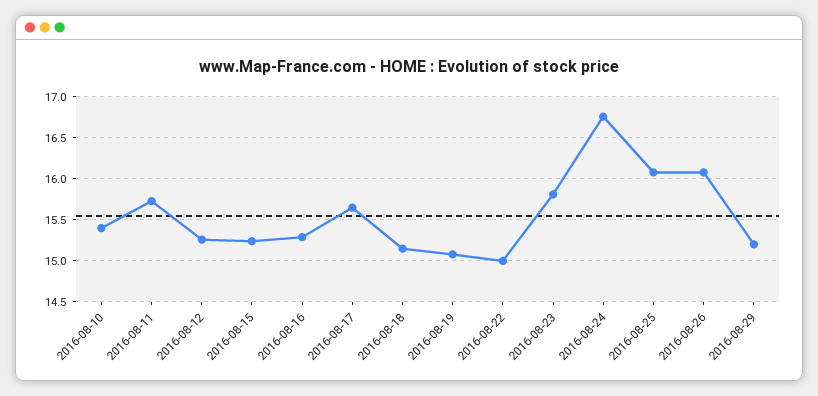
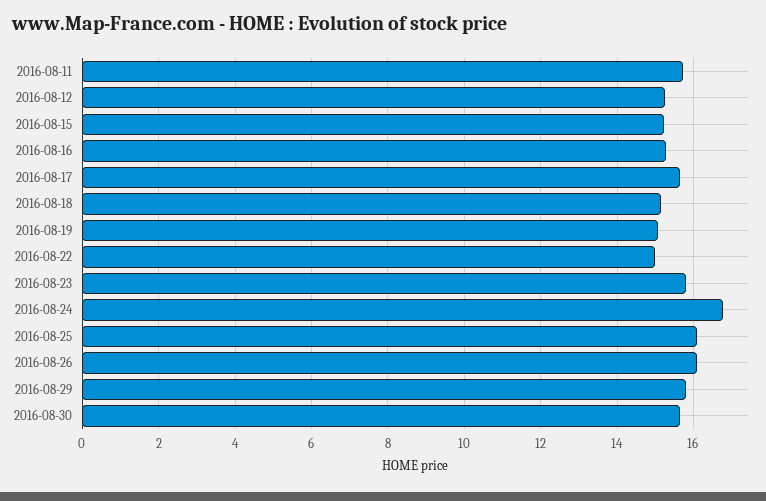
2016-08-10: 15.4 -> none
2016-08-29: 15.2 -> 15.8
2016-08-30: none -> 15.6

